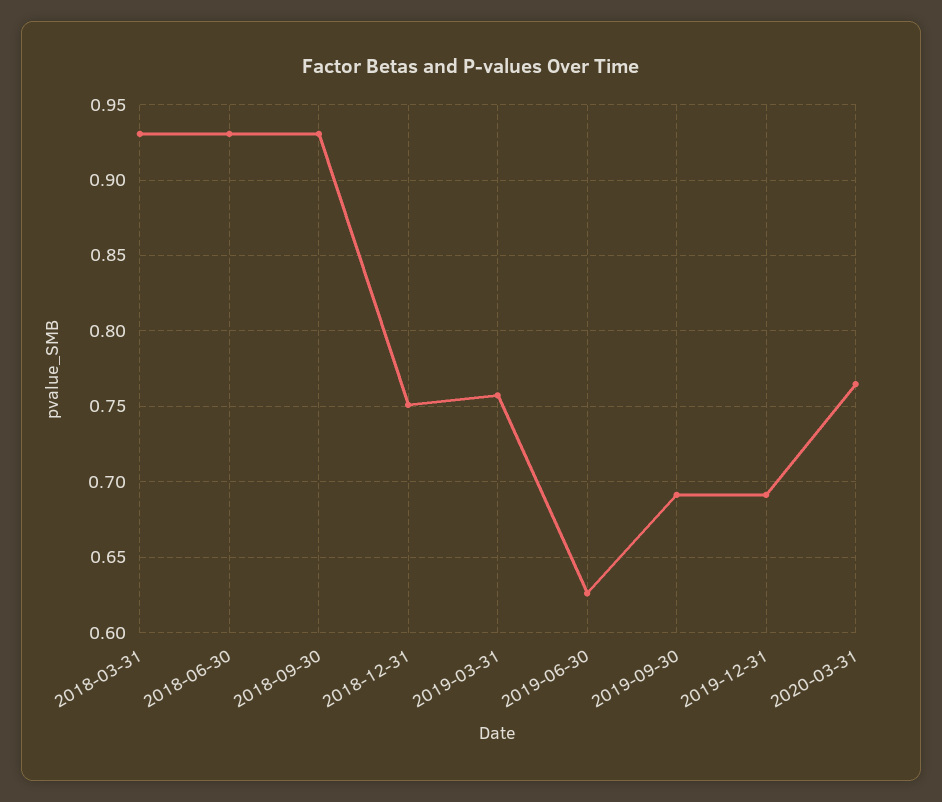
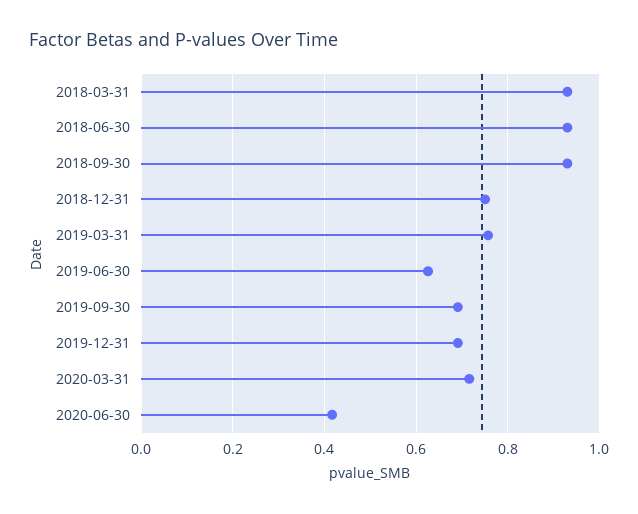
2020-03-31: 0.765 -> 0.72
2020-06-30: none -> 0.42

